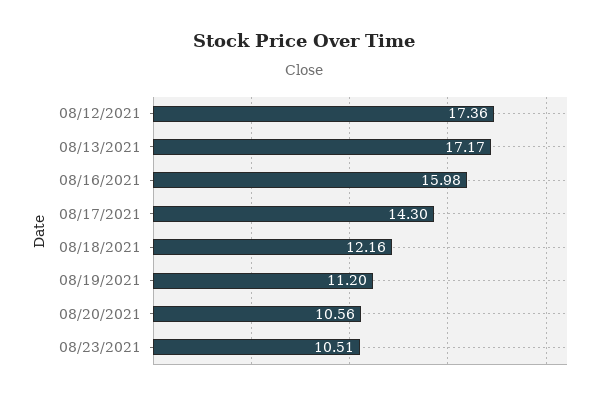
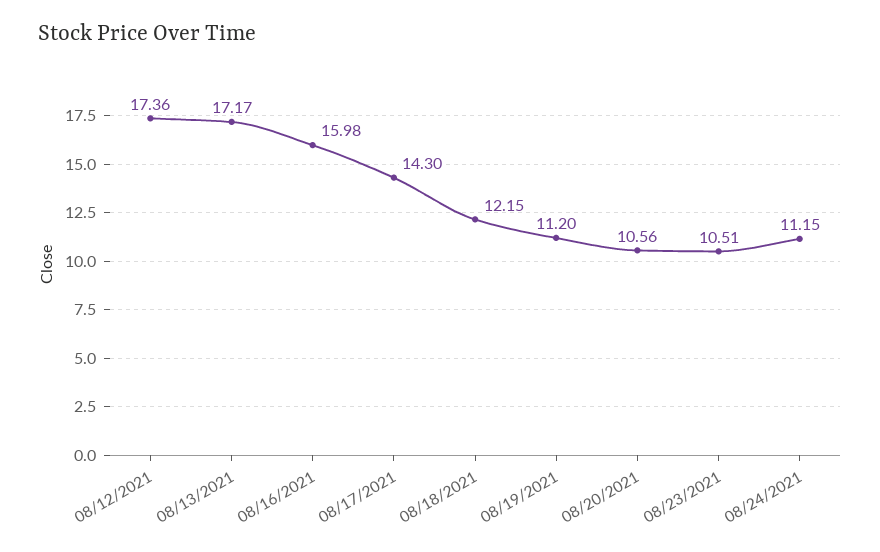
08/18/2021: 12.16 -> 12.15
08/24/2021: none -> 11.15

